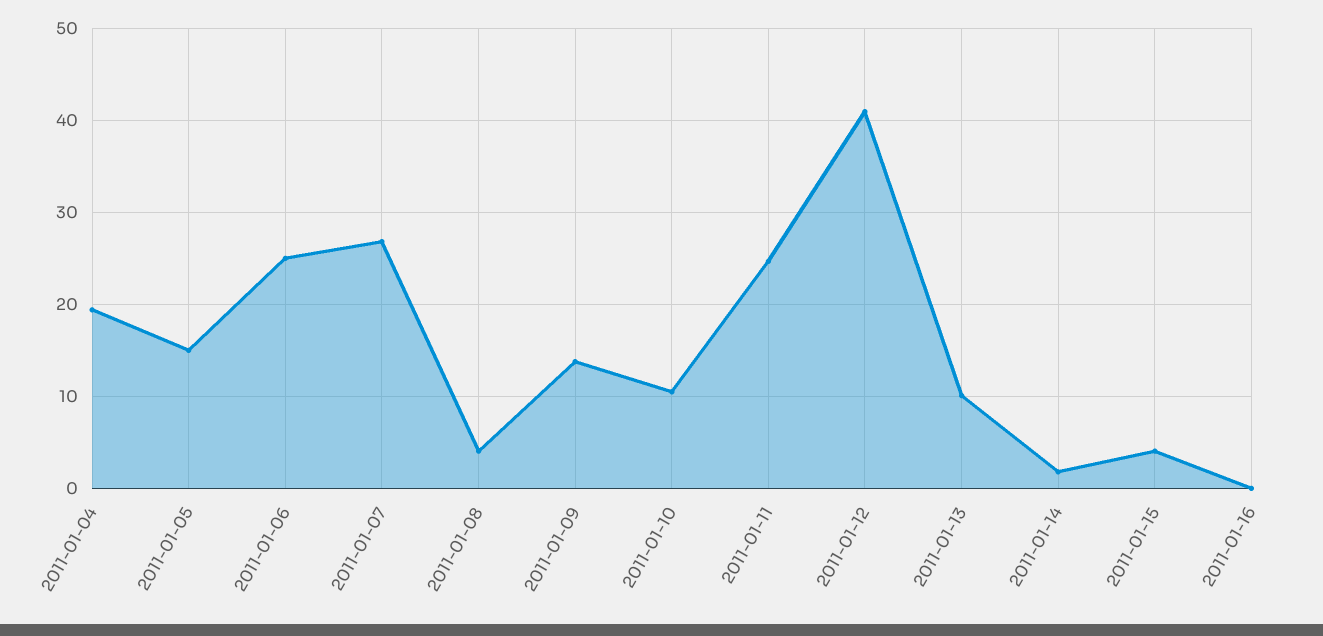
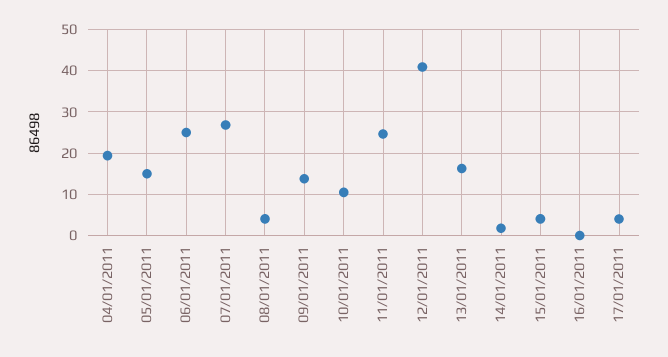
2011-01-13: 10 -> 16
17/01/2011: none -> 4

